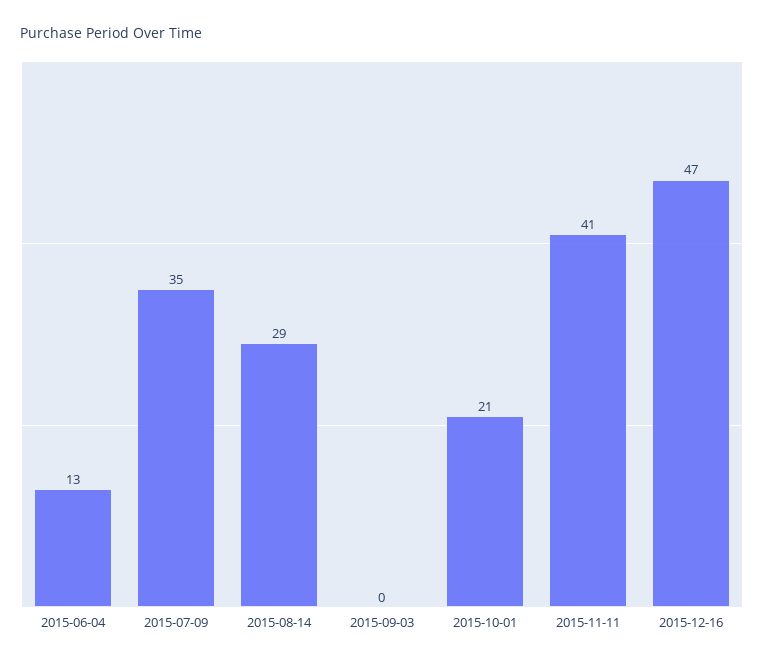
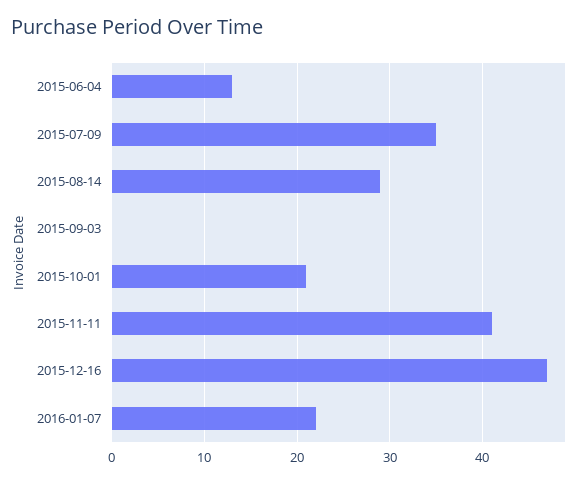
2016-01-07: none -> 22

